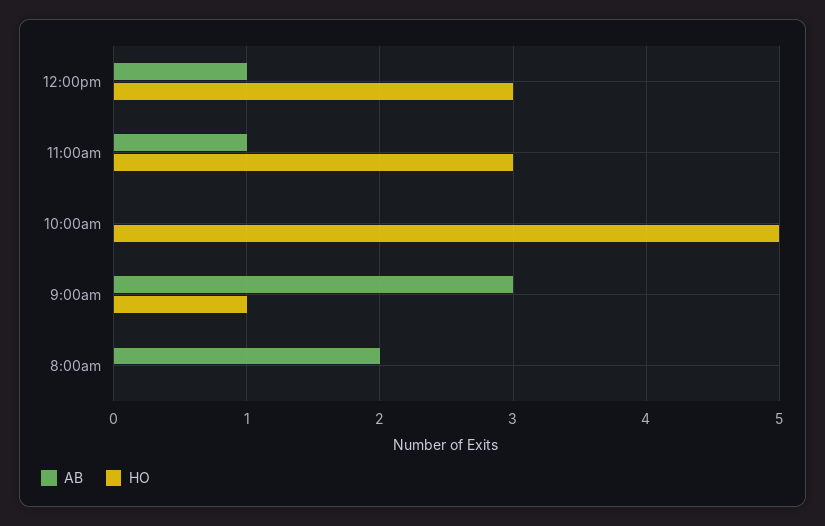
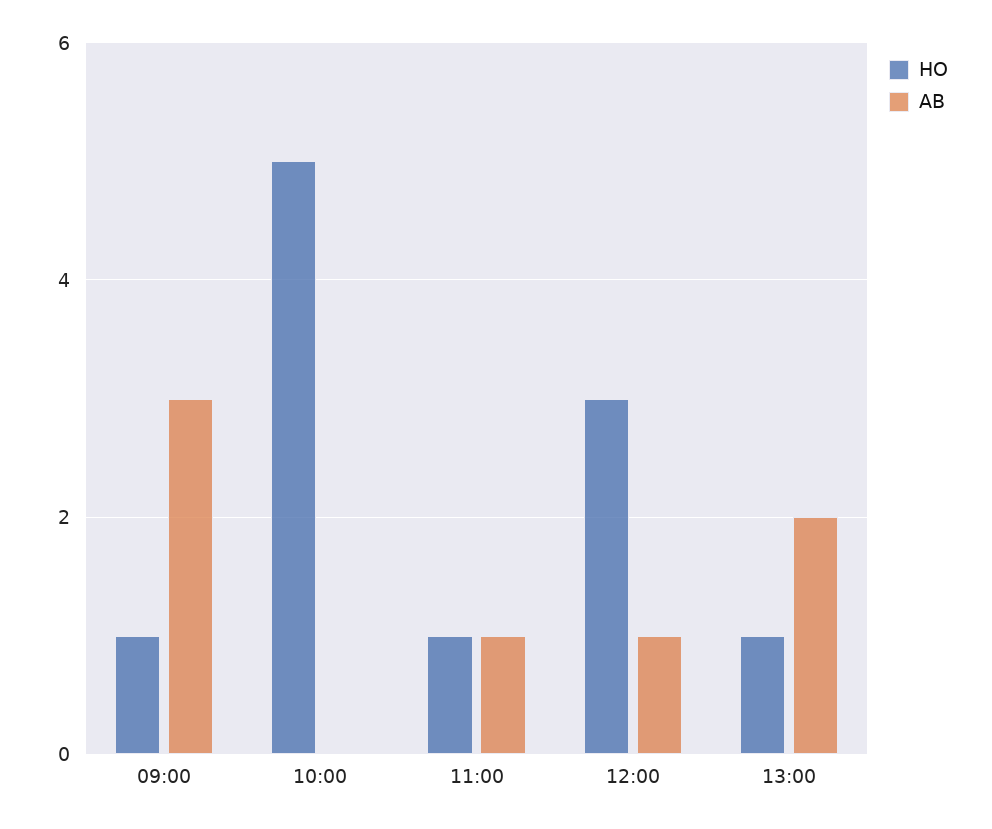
HO, 11:00am: 3 -> 1
AB, 8:00am: 2 -> none
HO, 8:00am: 0 -> none
HO, 13:00: none -> 1
AB, 13:00: none -> 2

